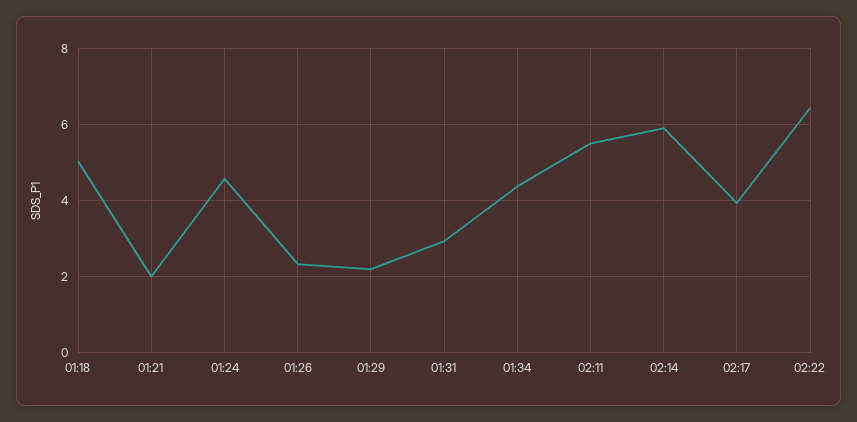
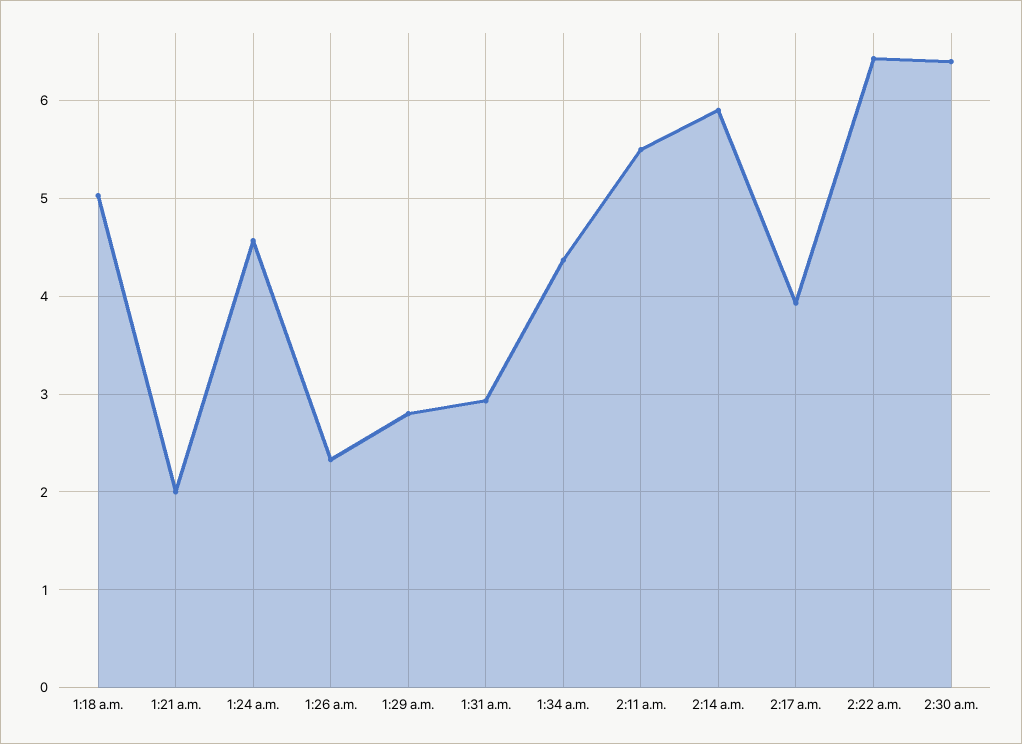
01:29: 2.2 -> 2.8
2:30 a.m.: none -> 6.4

